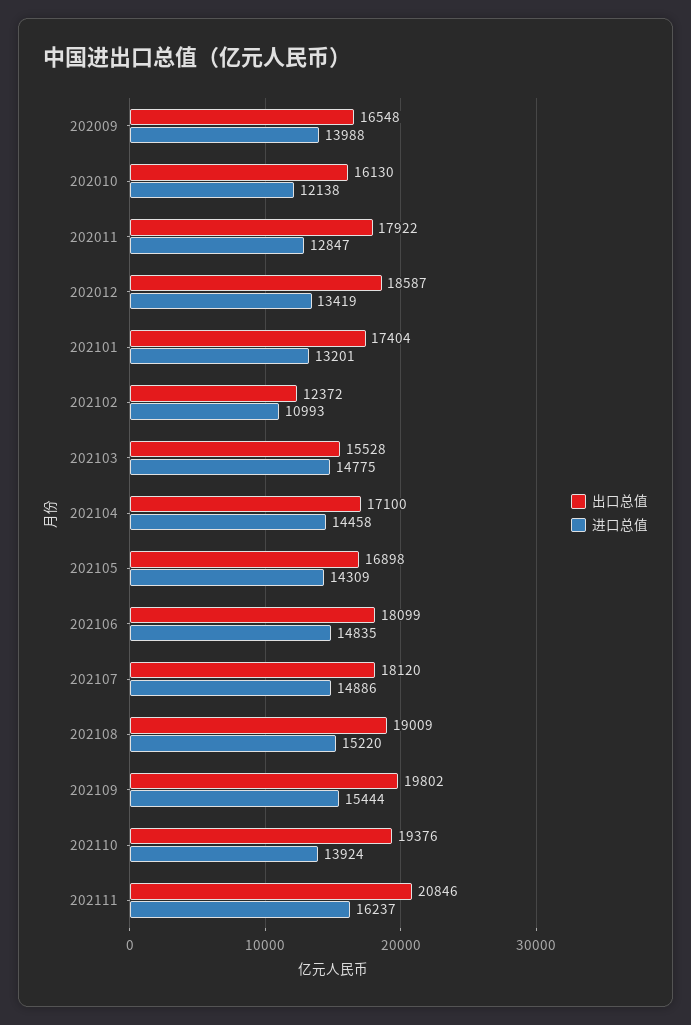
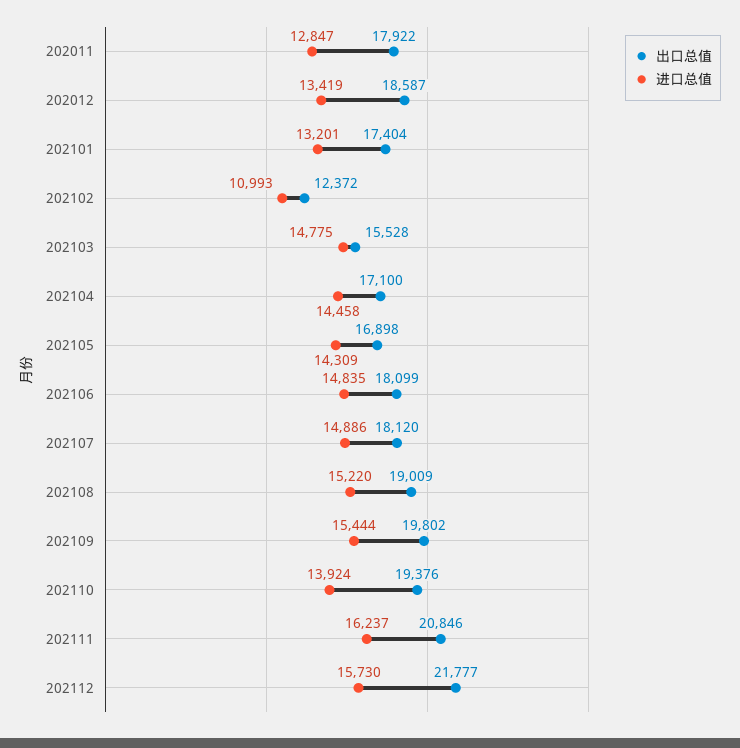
出口总值, 202009: 16548 -> none
进口总值, 202009: 13988 -> none
出口总值, 202010: 16130 -> none
进口总值, 202010: 12138 -> none
出口总值, 202112: none -> 21777
进口总值, 202112: none -> 15730

